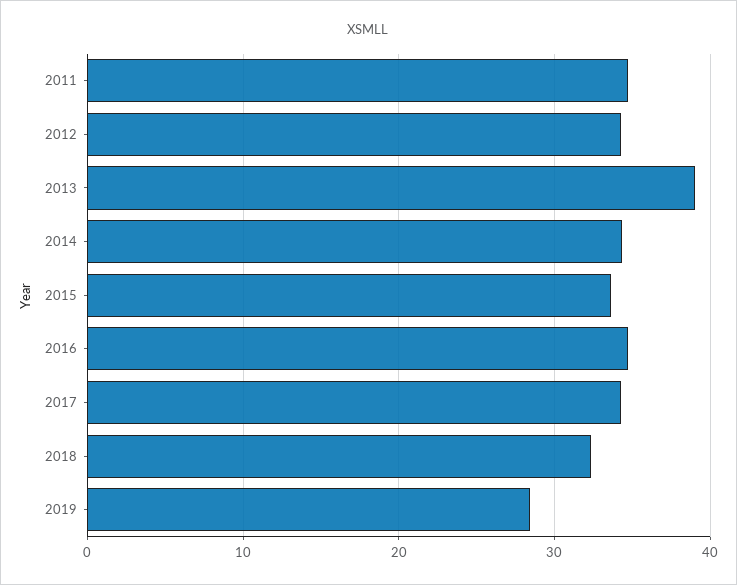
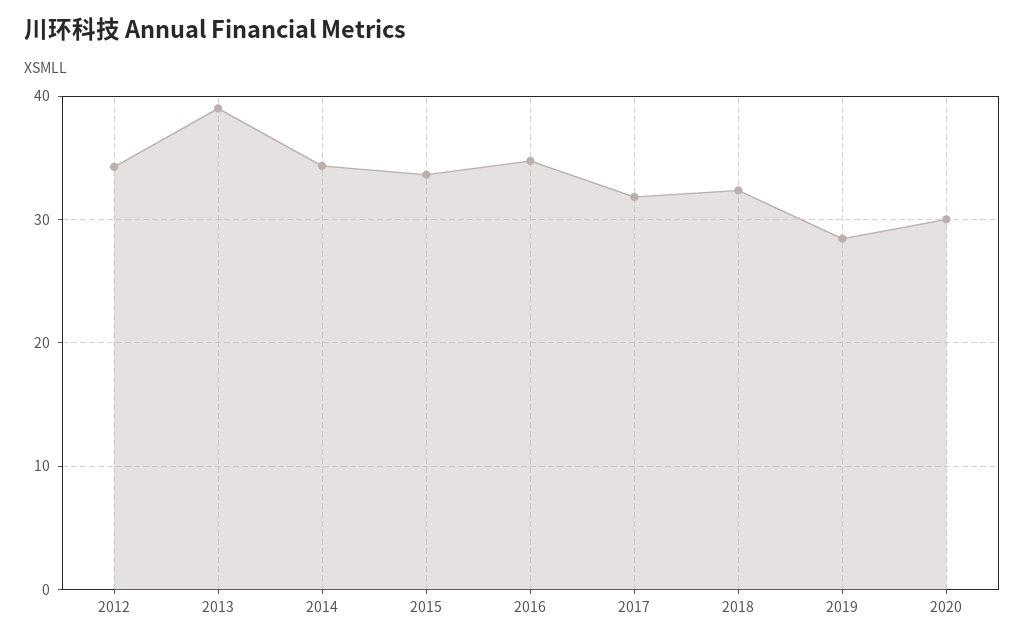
2011: 35 -> none
2017: 34 -> 32
2020: none -> 30

